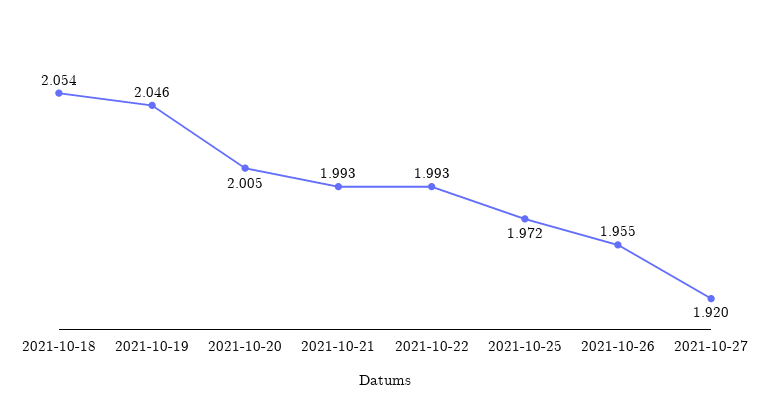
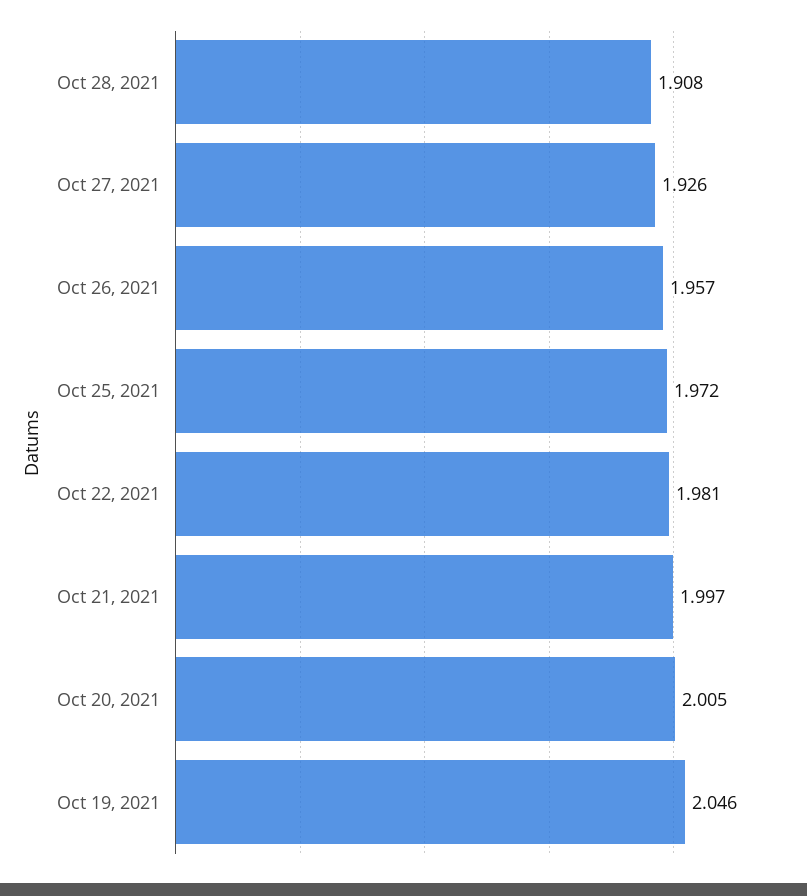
2021-10-18: 2.054 -> none
2021-10-21: 1.993 -> 1.997
2021-10-22: 1.993 -> 1.981
2021-10-26: 1.955 -> 1.957
2021-10-27: 1.92 -> 1.926
Oct 28, 2021: none -> 1.908

